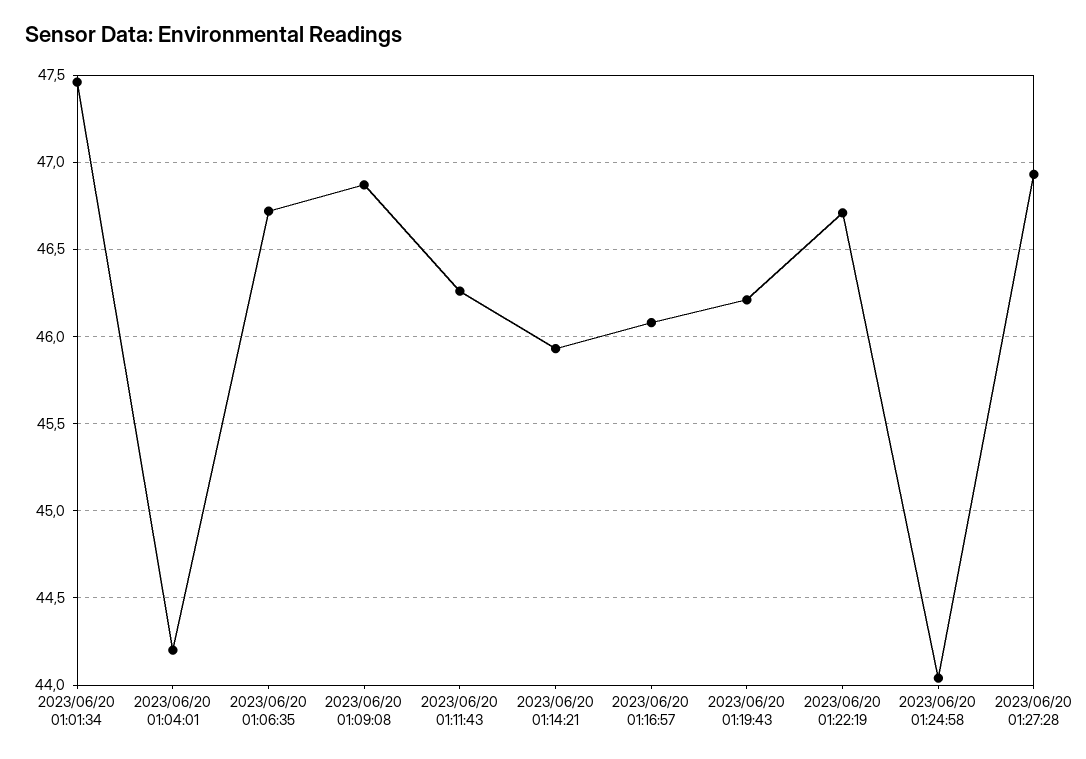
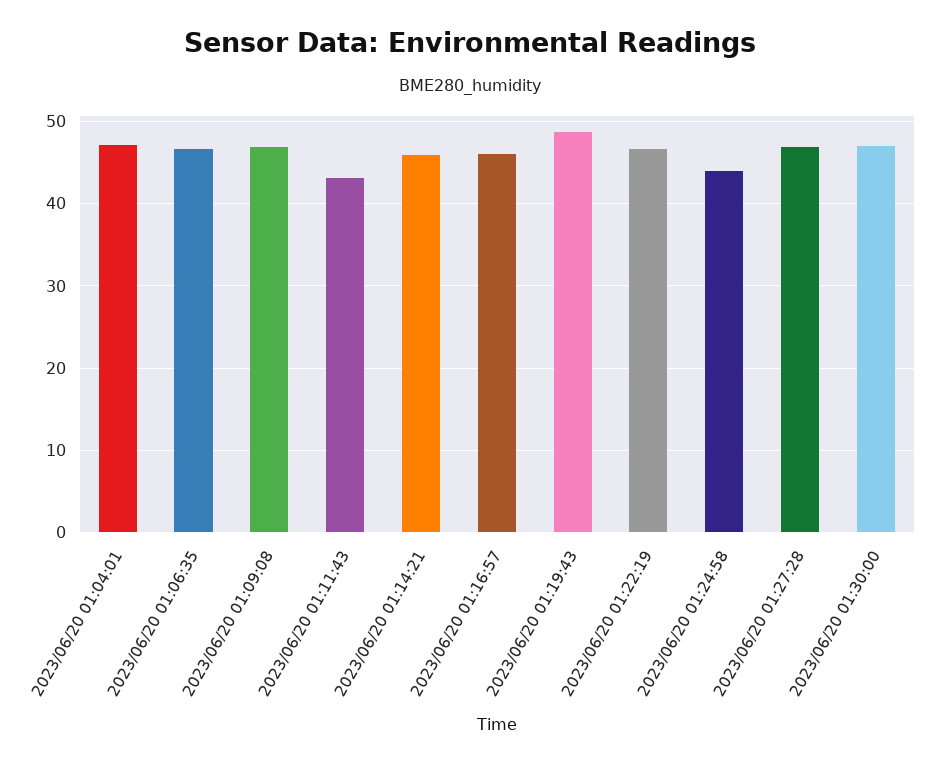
2023/06/20 01:01:34: 47.45 -> none
2023/06/20 01:04:01: 44.2 -> 47
2023/06/20 01:11:43: 46.25 -> 43
2023/06/20 01:19:43: 46.2 -> 49
2023/06/20 01:30:00: none -> 47

